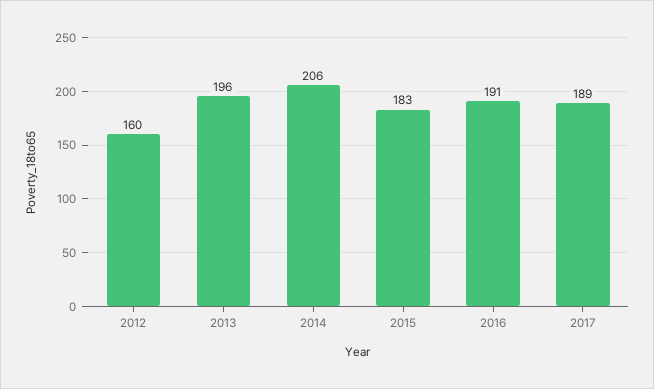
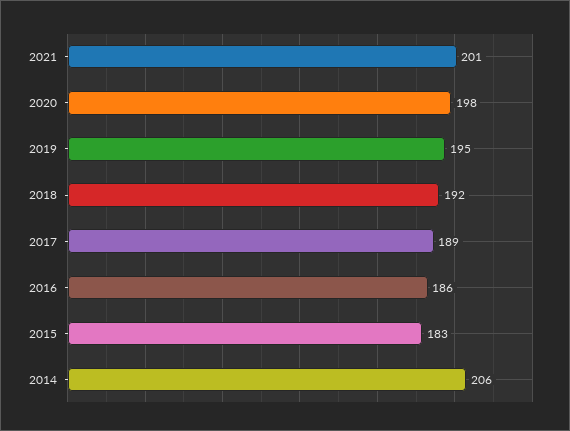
2012: 160 -> none
2013: 196 -> none
2016: 191 -> 186
2021: none -> 201
2020: none -> 198
2019: none -> 195
2018: none -> 192

